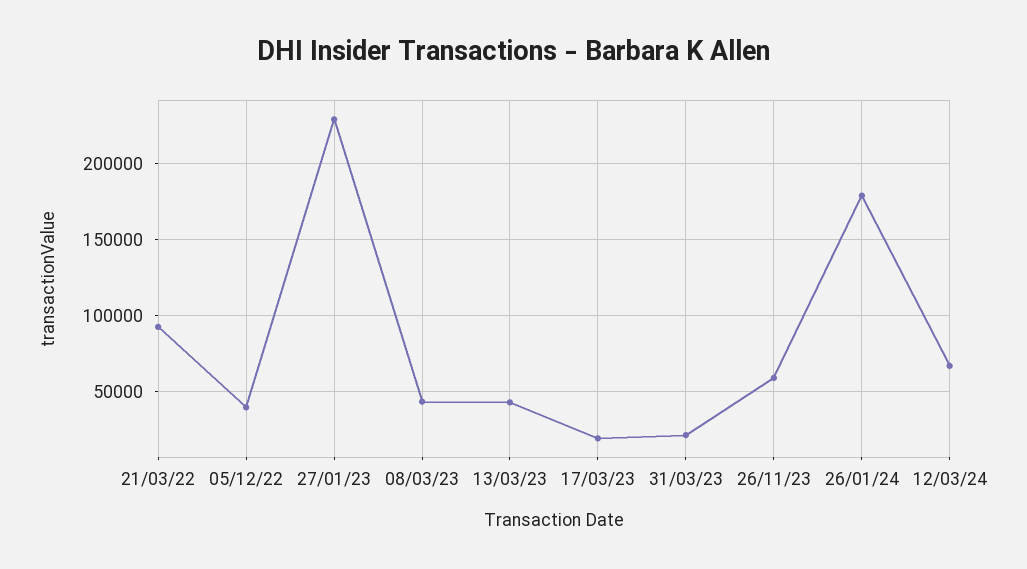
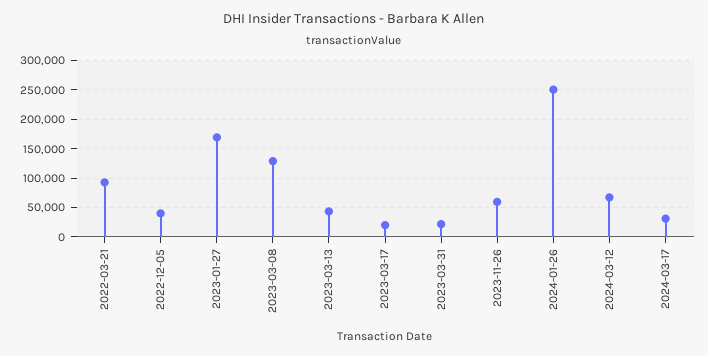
27/01/23: 230000 -> 175000
08/03/23: 45000 -> 125000
26/01/24: 180000 -> 250000
2024-03-17: none -> 25000

